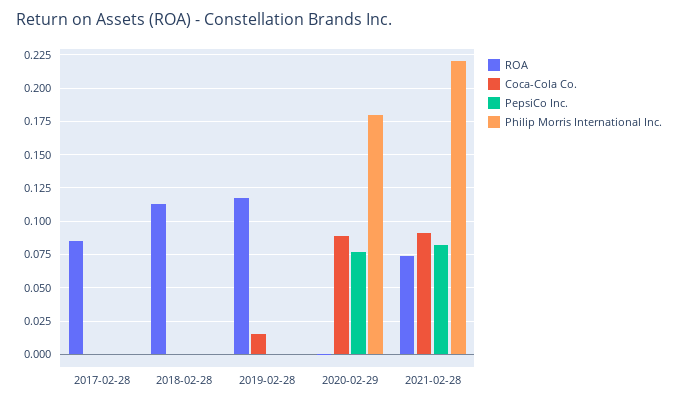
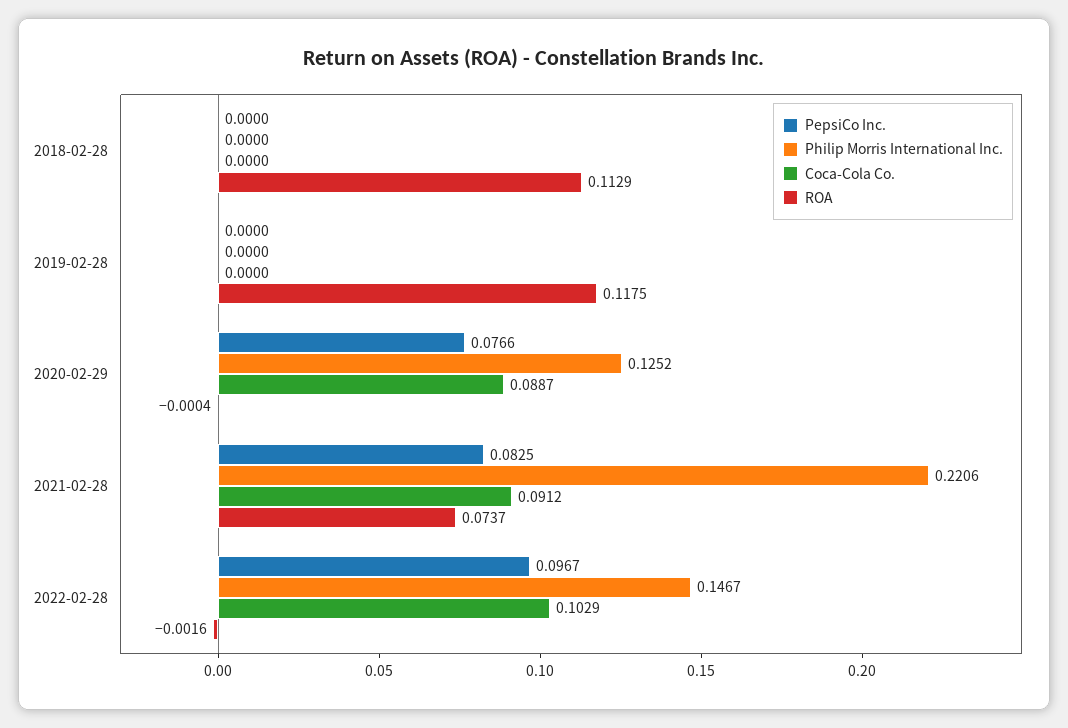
ROA, 2017-02-28: 0.085 -> none
Coca-Cola Co., 2017-02-28: 0 -> none
PepsiCo Inc., 2017-02-28: 0 -> none
Philip Morris International Inc., 2017-02-28: 0 -> none
Coca-Cola Co., 2019-02-28: 0.015 -> 0
Philip Morris International Inc., 2020-02-29: 0.18 -> 0.1252
PepsiCo Inc., 2022-02-28: none -> 0.0967
Philip Morris International Inc., 2022-02-28: none -> 0.1467
Coca-Cola Co., 2022-02-28: none -> 0.1029
ROA, 2022-02-28: none -> -0.0016

